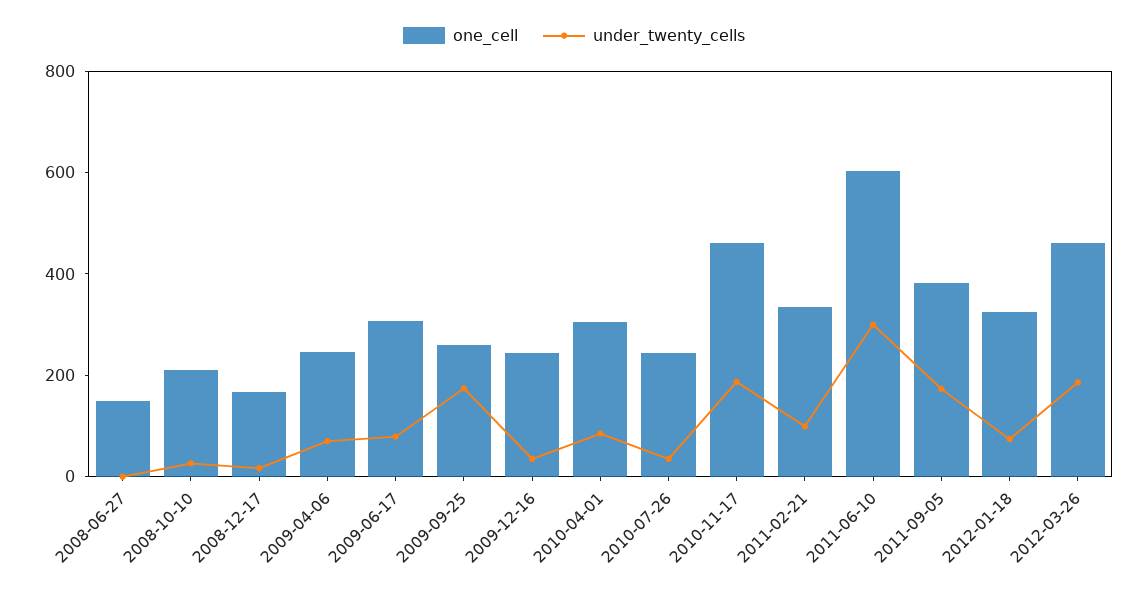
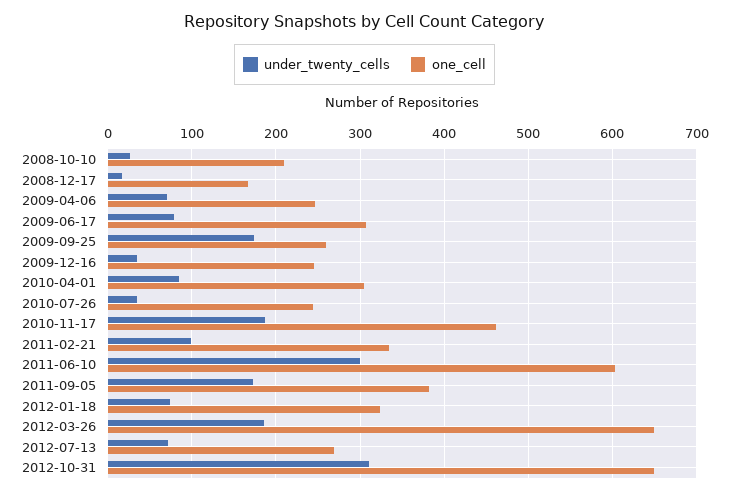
one_cell, 2008-06-27: 150 -> none
under_twenty_cells, 2008-06-27: 0 -> none
one_cell, 2012-03-26: 450 -> 650
under_twenty_cells, 2012-07-13: none -> 70
one_cell, 2012-07-13: none -> 270
under_twenty_cells, 2012-10-31: none -> 310
one_cell, 2012-10-31: none -> 650

